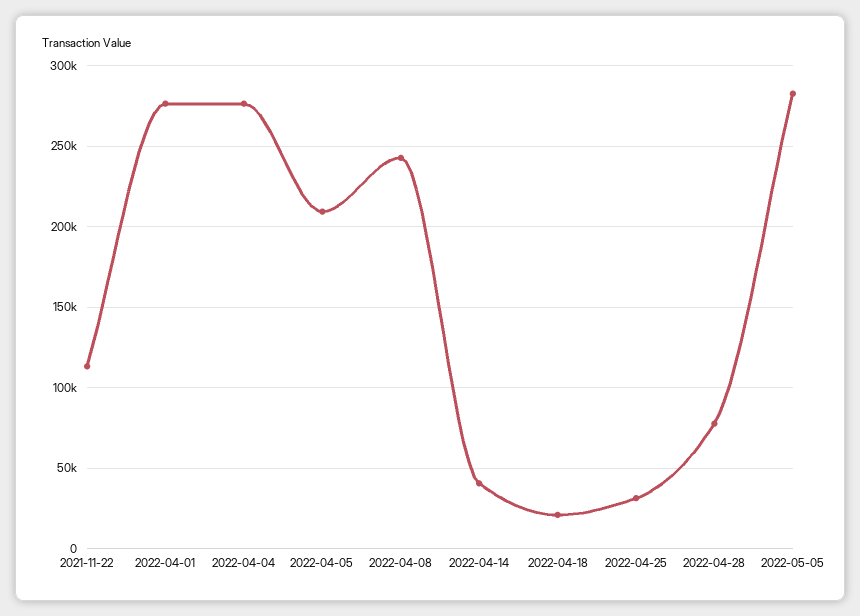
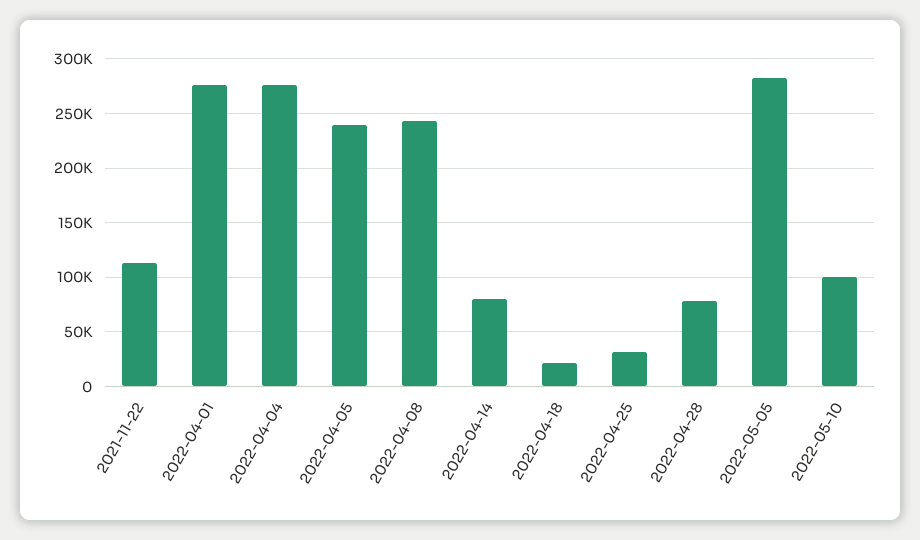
2022-04-05: 210000 -> 240000
2022-04-14: 40000 -> 80000
2022-05-10: none -> 100000

